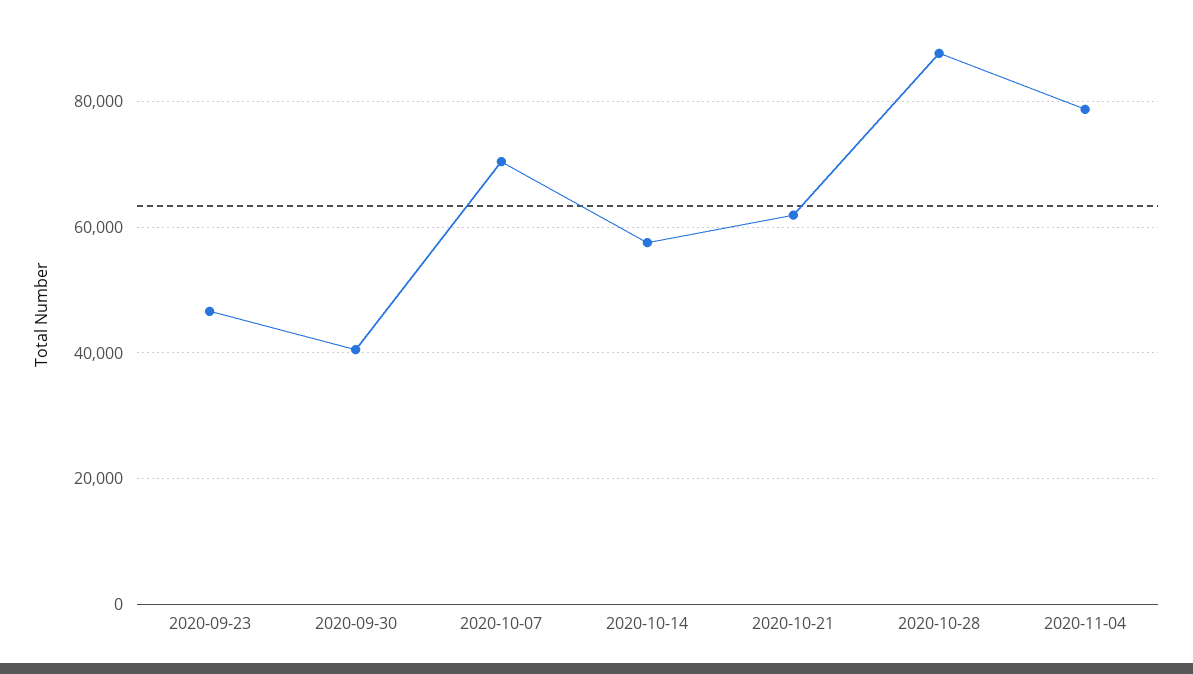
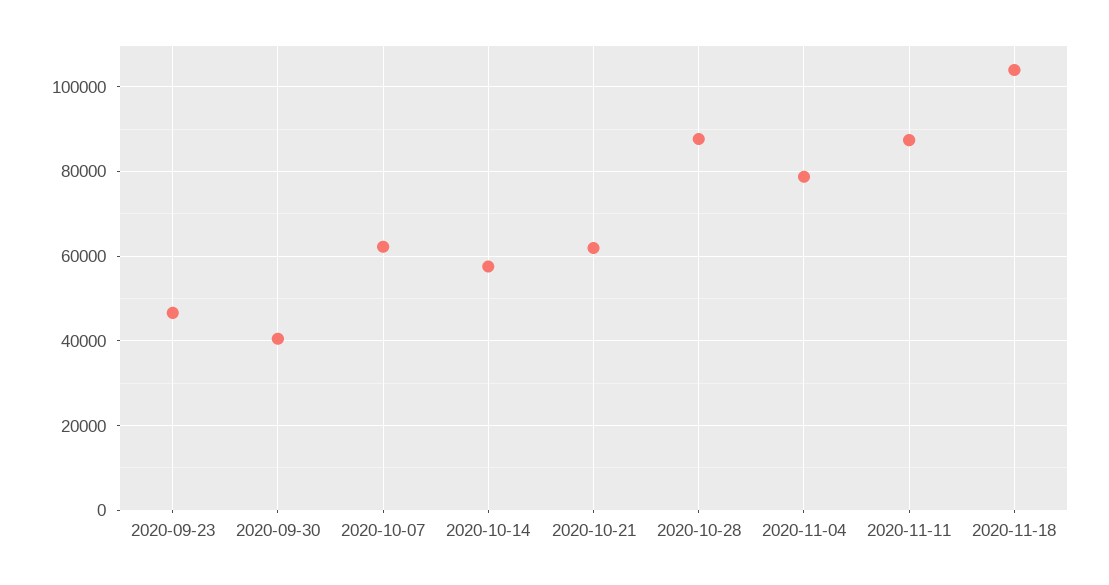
2020-10-07: 70000 -> 62000
2020-11-11: none -> 88000
2020-11-18: none -> 104000

